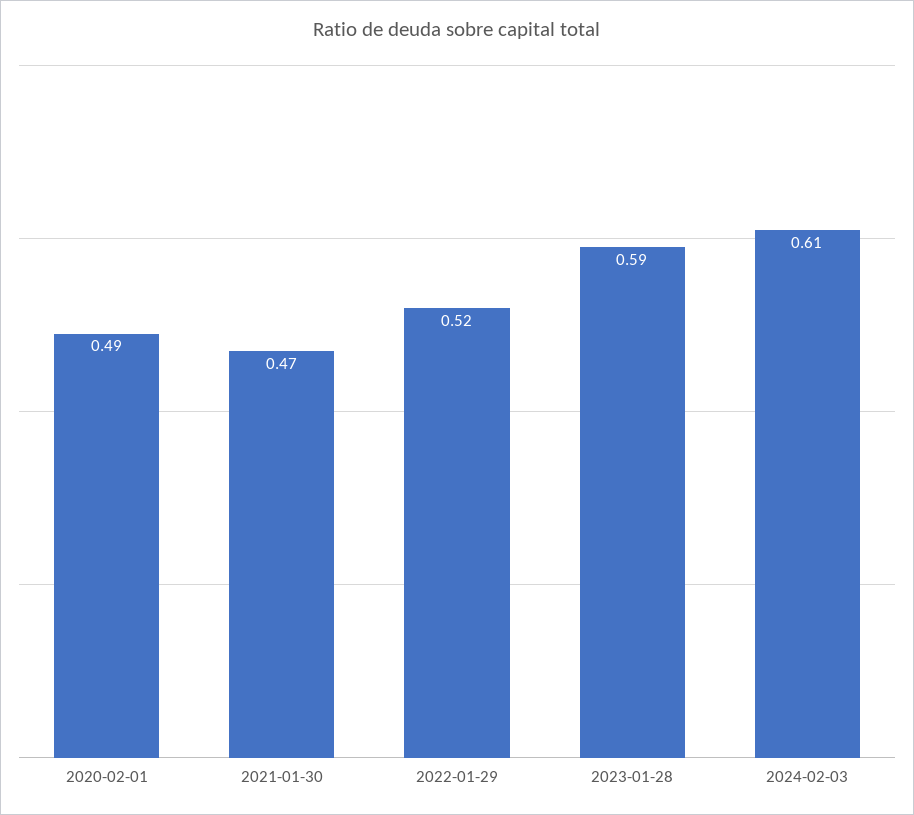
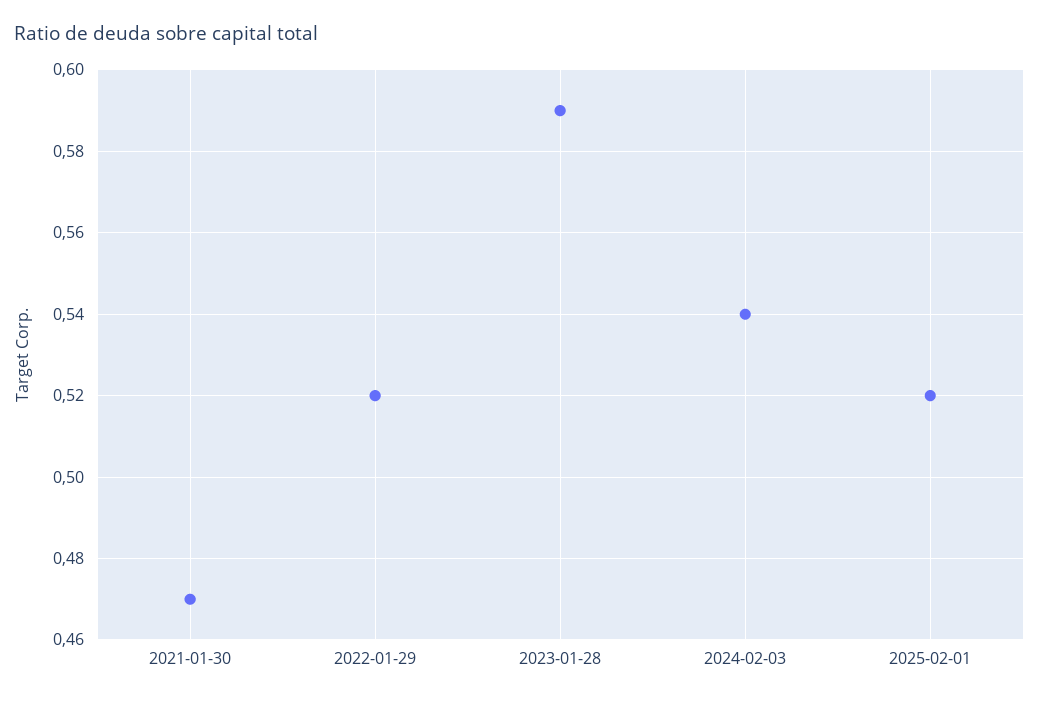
2020-02-01: 0.49 -> none
2024-02-03: 0.61 -> 0.54
2025-02-01: none -> 0.52

